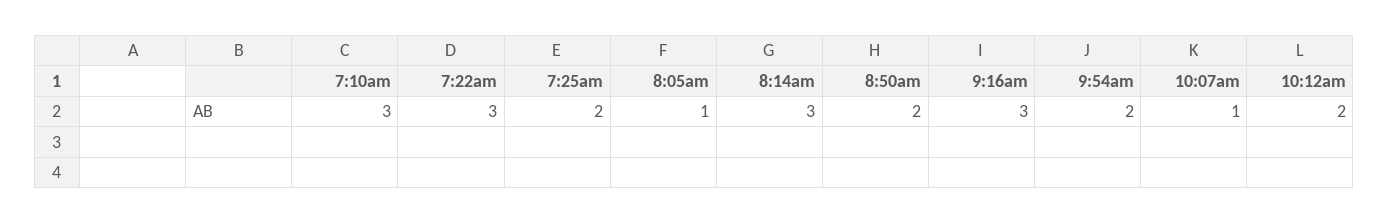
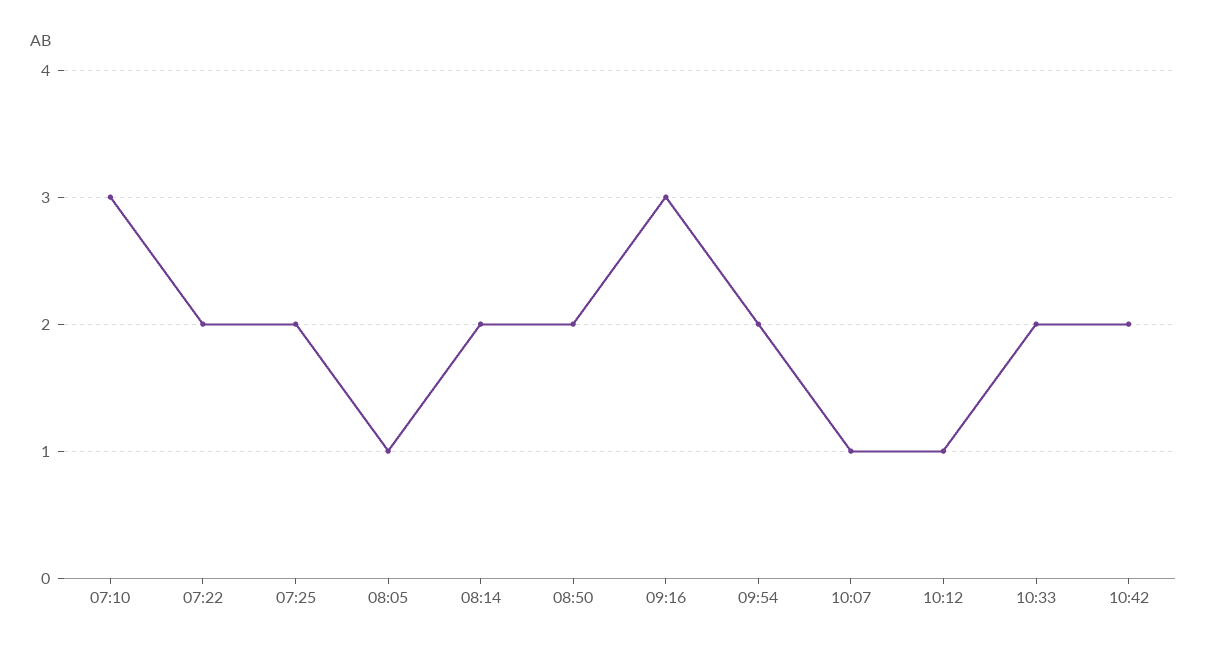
7:22am: 3 -> 2
8:14am: 3 -> 2
10:12am: 2 -> 1
10:33: none -> 2
10:42: none -> 2

